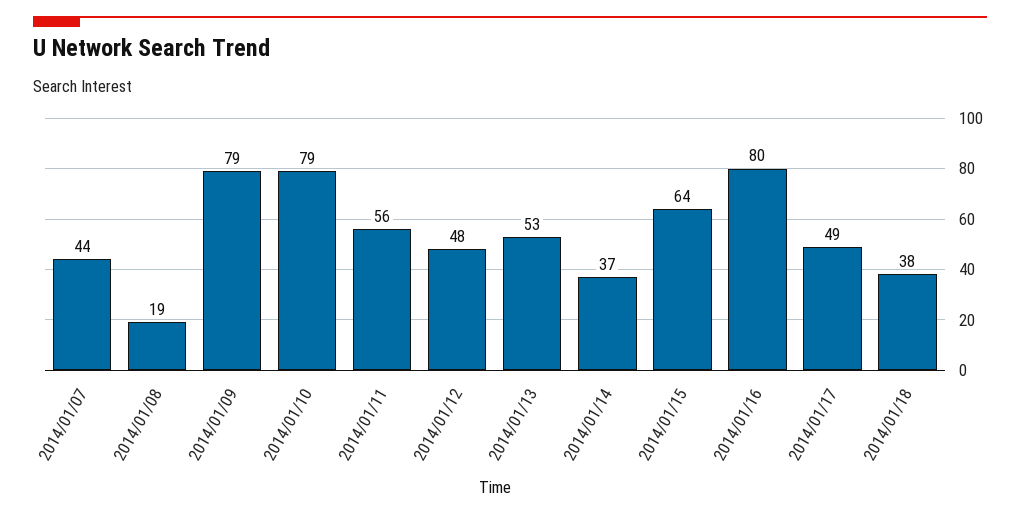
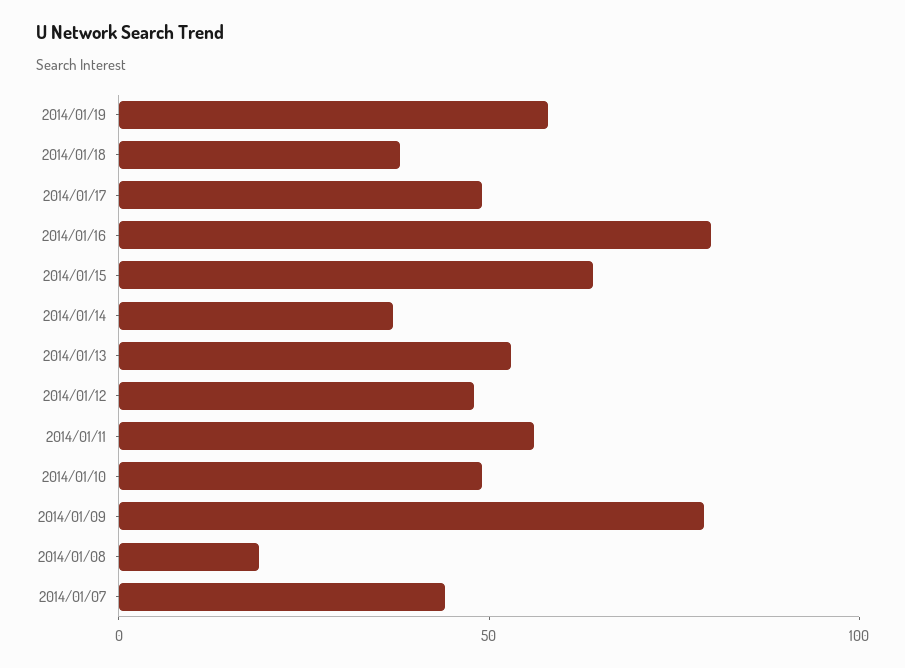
2014/01/10: 79 -> 50
2014/01/19: none -> 60

